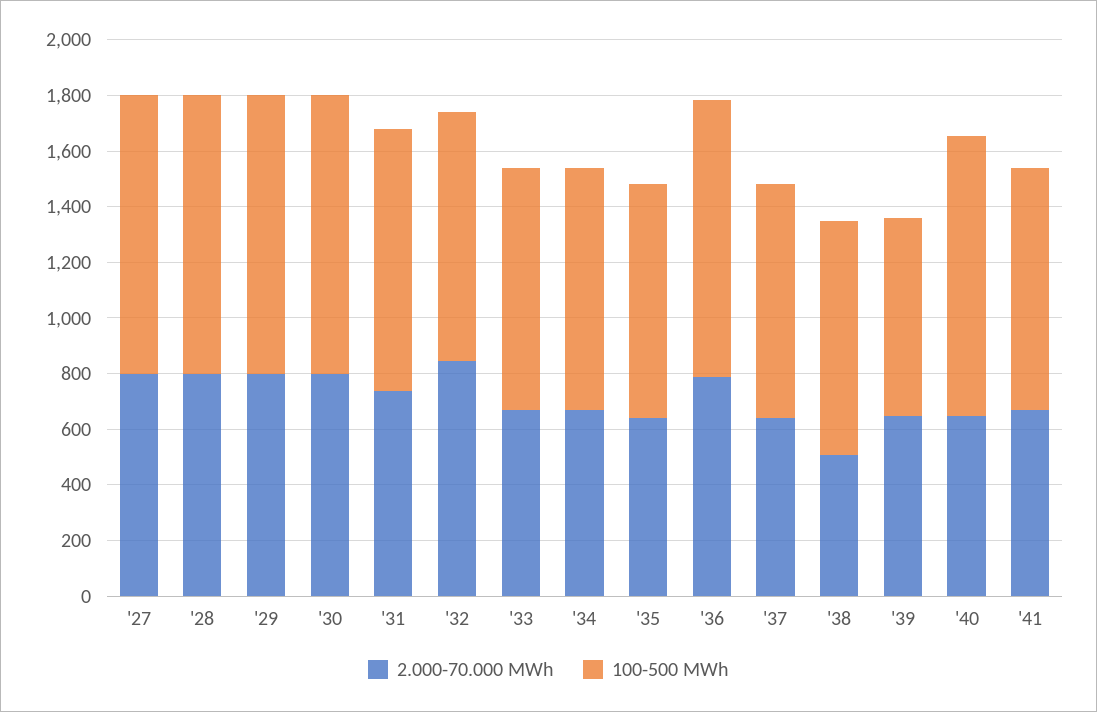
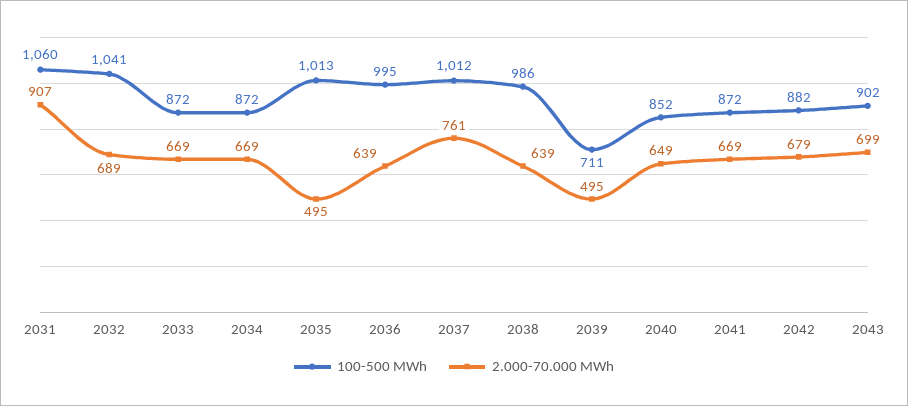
2.000-70.000 MWh, '27: 800 -> none
100-500 MWh, '27: 1000 -> none
2.000-70.000 MWh, '28: 800 -> none
100-500 MWh, '28: 1000 -> none
2.000-70.000 MWh, '29: 800 -> none
100-500 MWh, '29: 1000 -> none
2.000-70.000 MWh, '30: 800 -> none
100-500 MWh, '30: 1000 -> none
2.000-70.000 MWh, '31: 750 -> 907
100-500 MWh, '31: 950 -> 1060
2.000-70.000 MWh, '32: 850 -> 689
100-500 MWh, '32: 900 -> 1041
2.000-70.000 MWh, '35: 650 -> 495
100-500 MWh, '35: 850 -> 1013
2.000-70.000 MWh, '36: 800 -> 639
2.000-70.000 MWh, '37: 650 -> 761
100-500 MWh, '37: 850 -> 1012
2.000-70.000 MWh, '38: 500 -> 639
100-500 MWh, '38: 850 -> 986
2.000-70.000 MWh, '39: 650 -> 495
100-500 MWh, '40: 1000 -> 852
100-500 MWh, 2042: none -> 882
2.000-70.000 MWh, 2042: none -> 679
100-500 MWh, 2043: none -> 902
2.000-70.000 MWh, 2043: none -> 699

